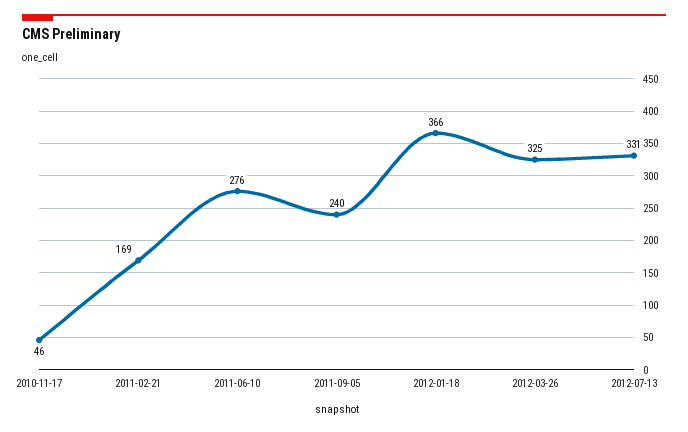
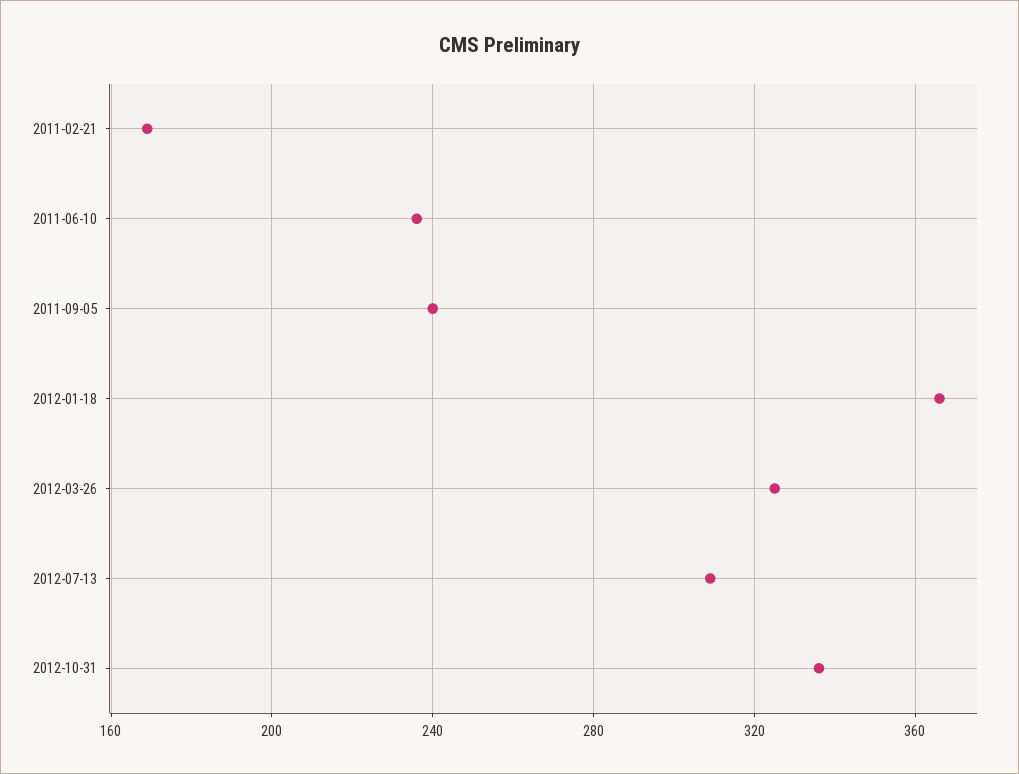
2010-11-17: 46 -> none
2011-06-10: 276 -> 235
2012-07-13: 331 -> 310
2012-10-31: none -> 335

